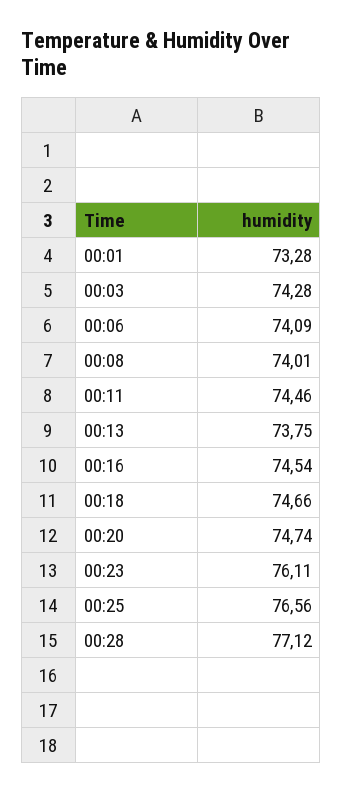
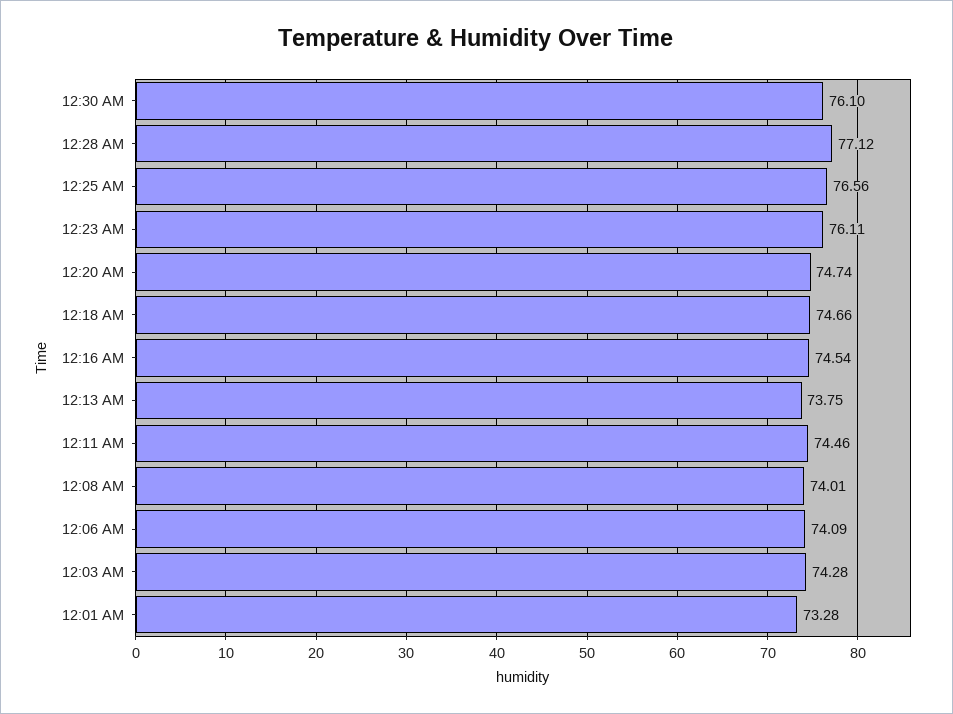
12:30 AM: none -> 76.1

